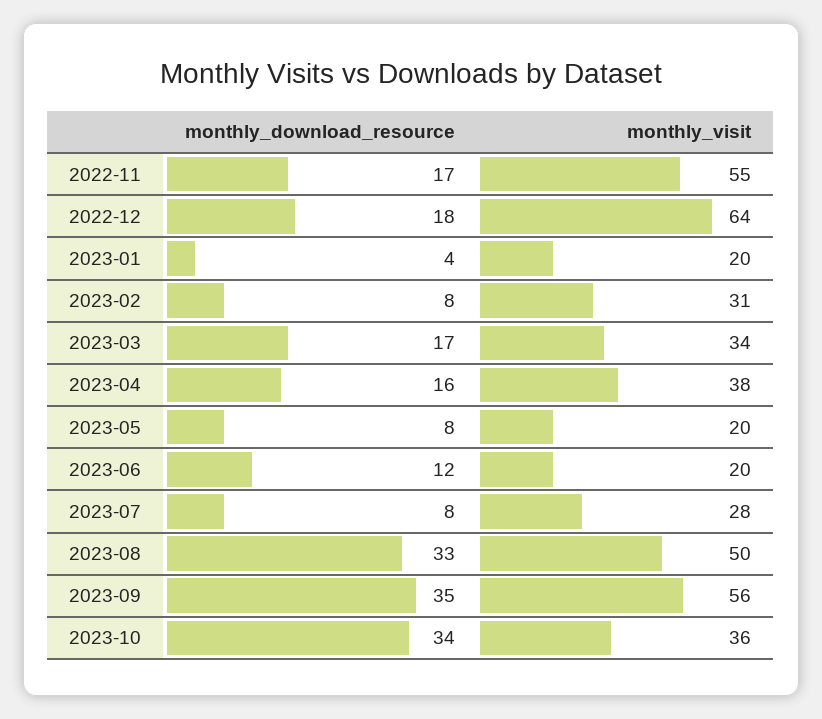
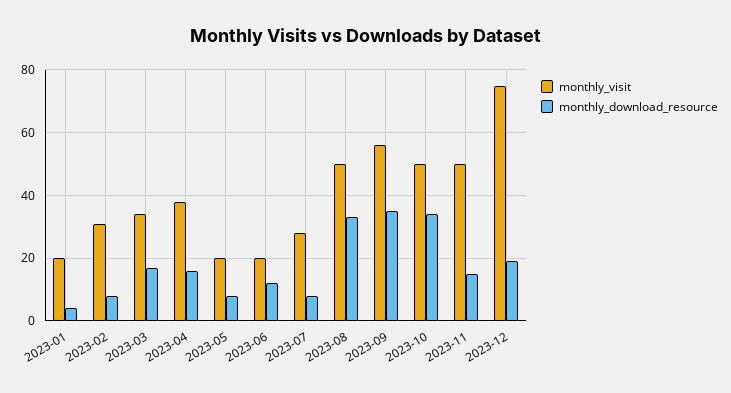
monthly_download_resource, 2022-11: 17 -> none
monthly_visit, 2022-11: 55 -> none
monthly_download_resource, 2022-12: 18 -> none
monthly_visit, 2022-12: 64 -> none
monthly_visit, 2023-10: 36 -> 50
monthly_visit, 2023-11: none -> 50
monthly_download_resource, 2023-11: none -> 15
monthly_visit, 2023-12: none -> 75
monthly_download_resource, 2023-12: none -> 20

